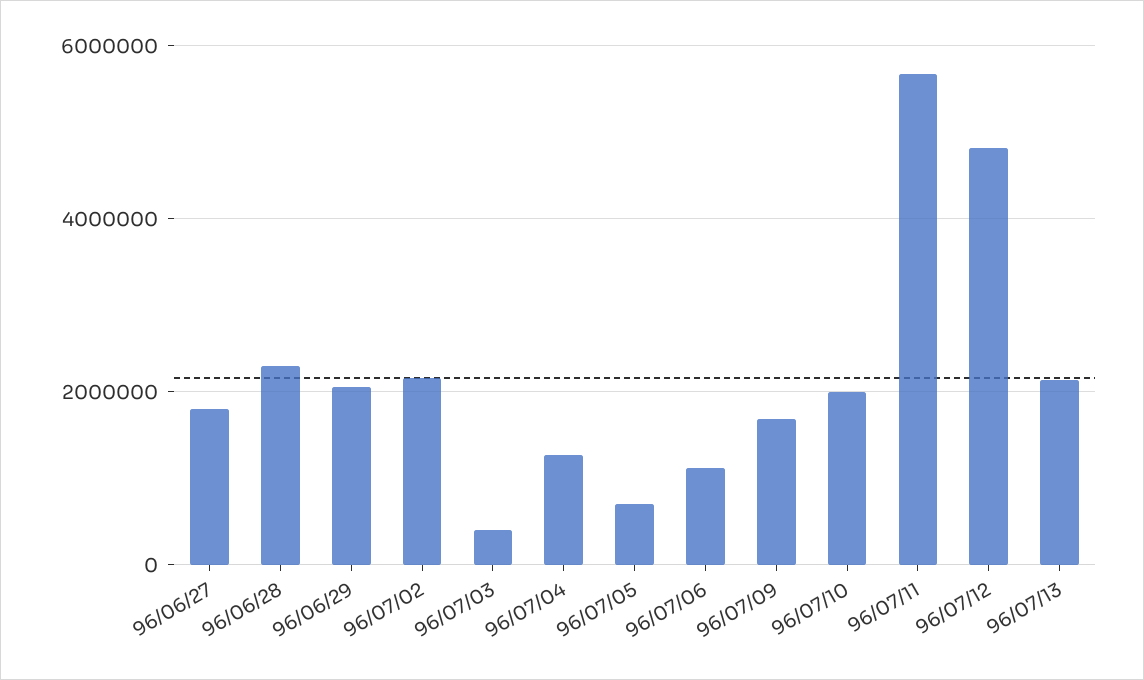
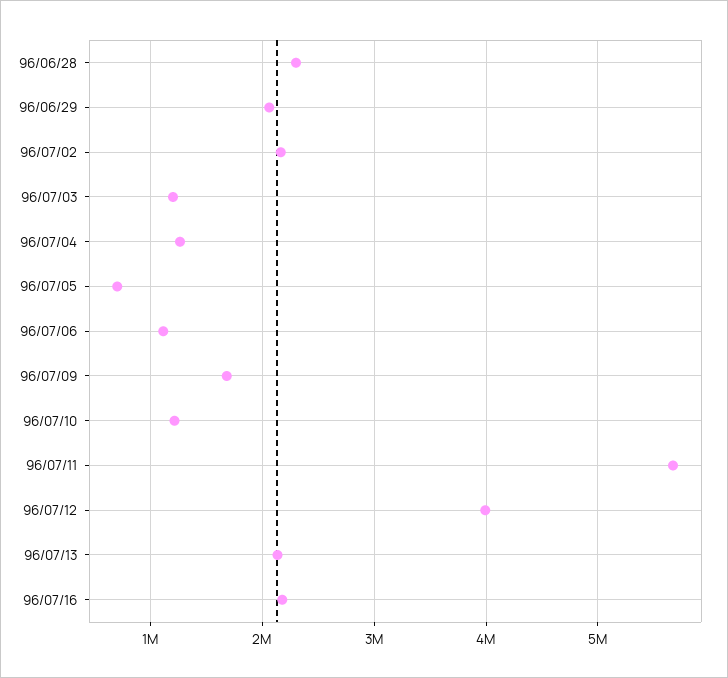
96/06/27: 1800000 -> none
96/07/03: 400000 -> 1200000
96/07/10: 2000000 -> 1200000
96/07/12: 4800000 -> 4000000
96/07/16: none -> 2200000

